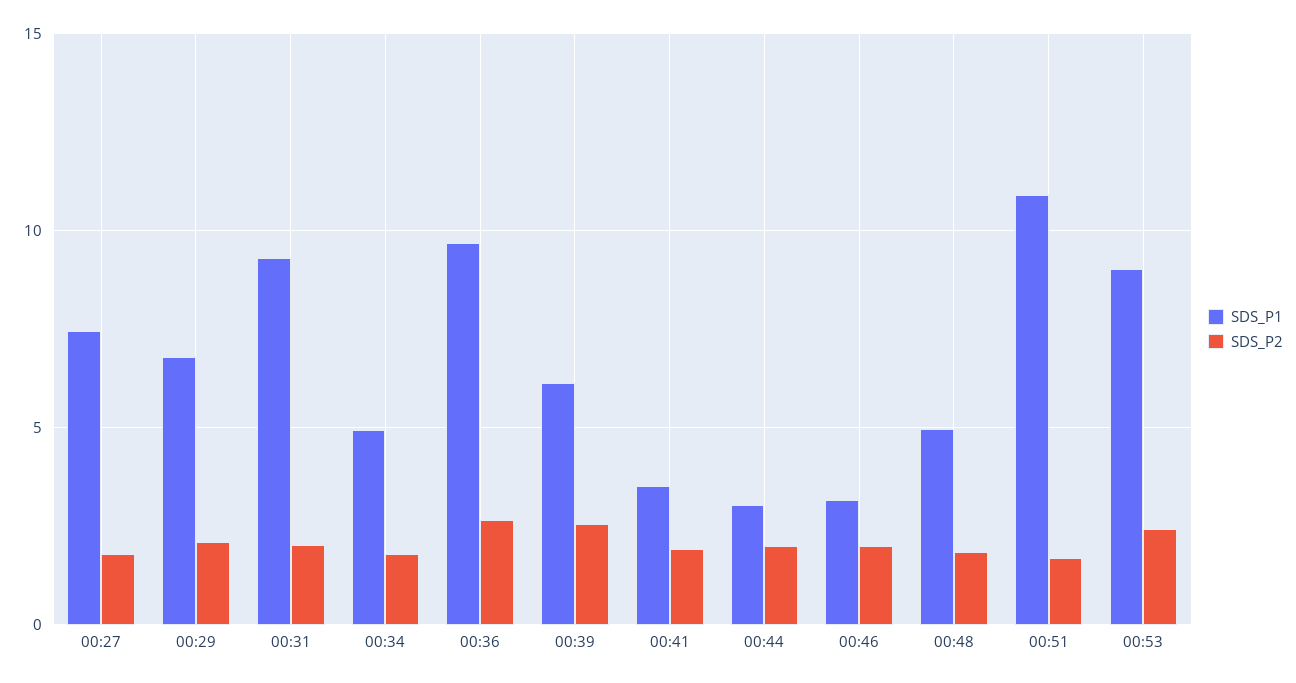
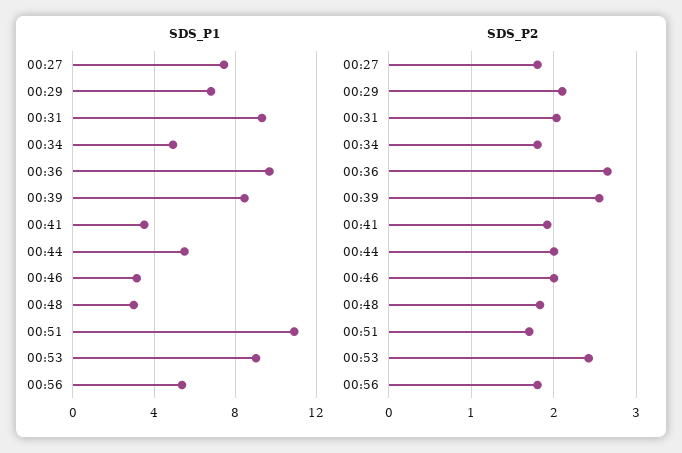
SDS_P1, 00:39: 6 -> 8.5
SDS_P1, 00:44: 3 -> 5.5
SDS_P1, 00:48: 5 -> 3
SDS_P1, 00:56: none -> 5.5
SDS_P2, 00:56: none -> 1.8

